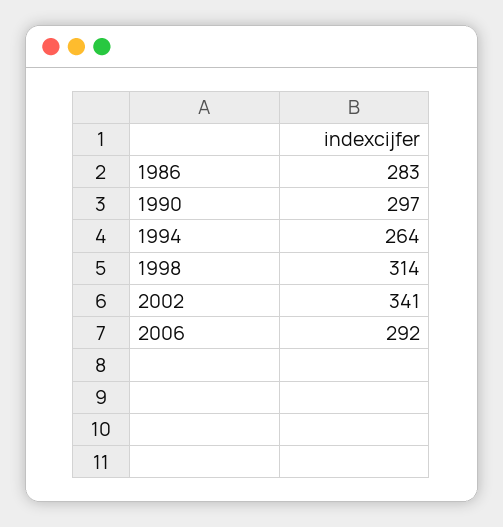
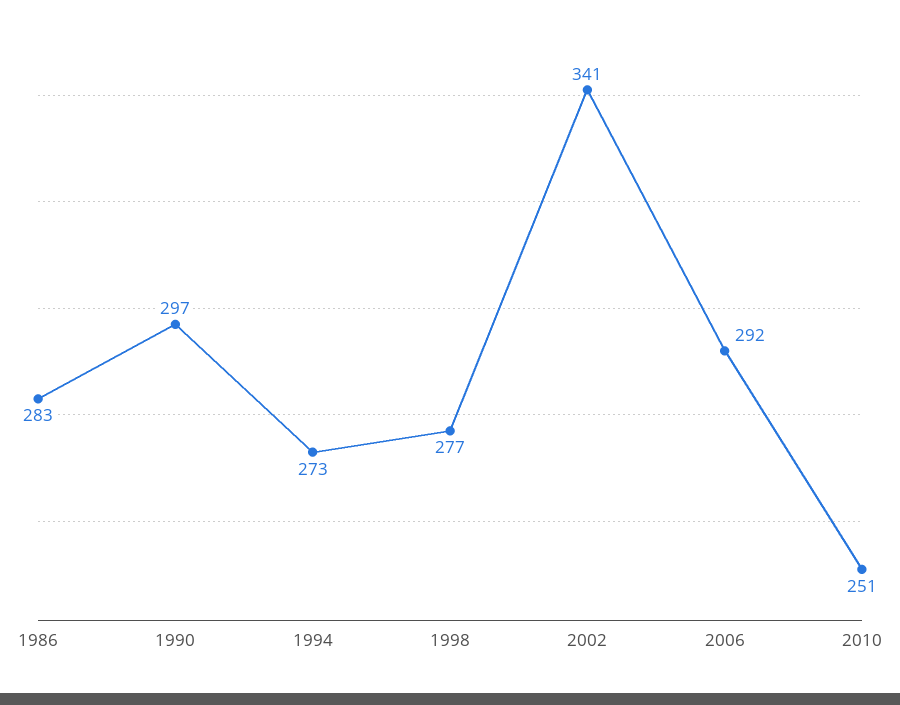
1994: 264 -> 273
1998: 314 -> 277
2010: none -> 251

